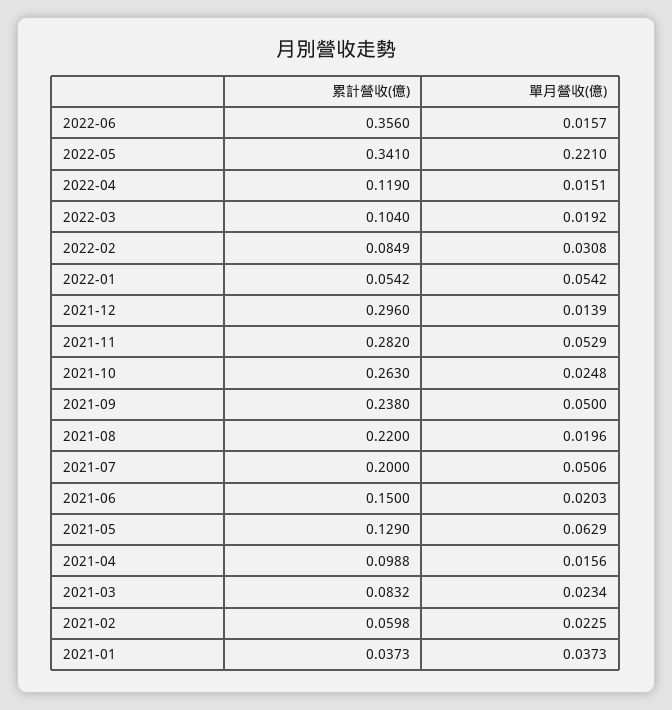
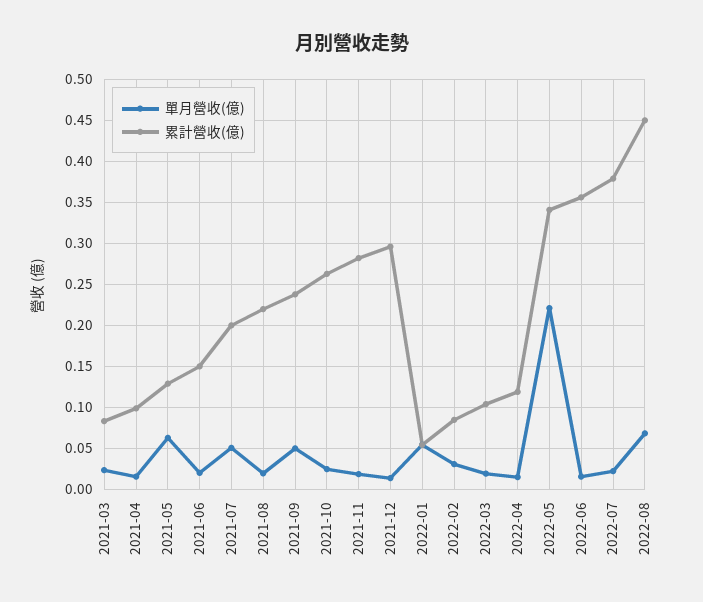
單月營收(億), 2021-11: 0.0529 -> 0.02
累計營收(億), 2021-02: 0.0598 -> none
單月營收(億), 2021-02: 0.0225 -> none
累計營收(億), 2021-01: 0.0373 -> none
單月營收(億), 2021-01: 0.0373 -> none
單月營收(億), 2022-07: none -> 0.02
累計營收(億), 2022-07: none -> 0.38
單月營收(億), 2022-08: none -> 0.07
累計營收(億), 2022-08: none -> 0.45

